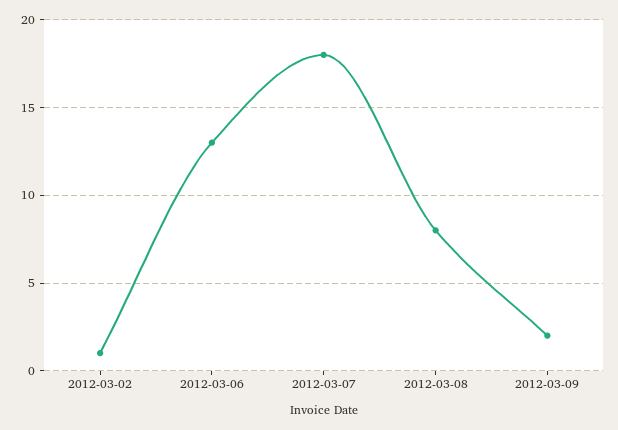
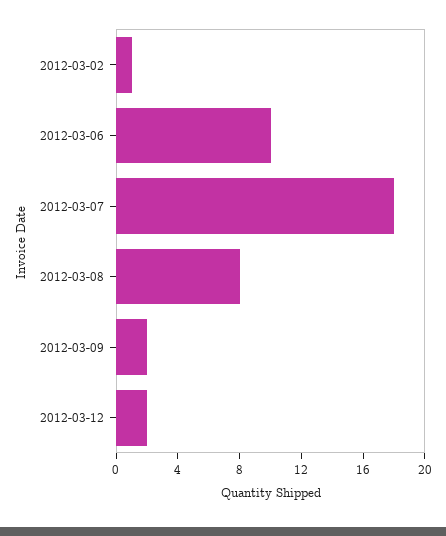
2012-03-06: 13 -> 10
2012-03-12: none -> 2

